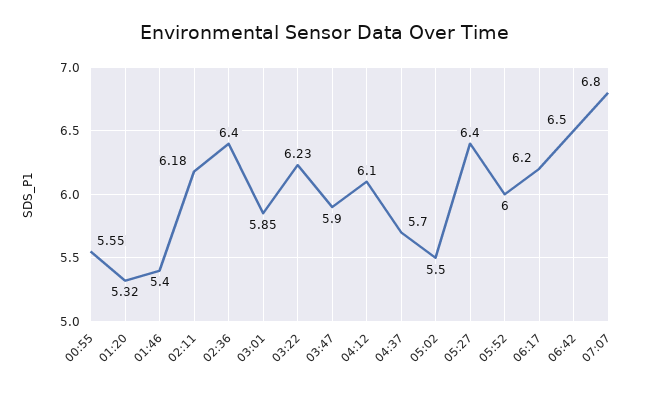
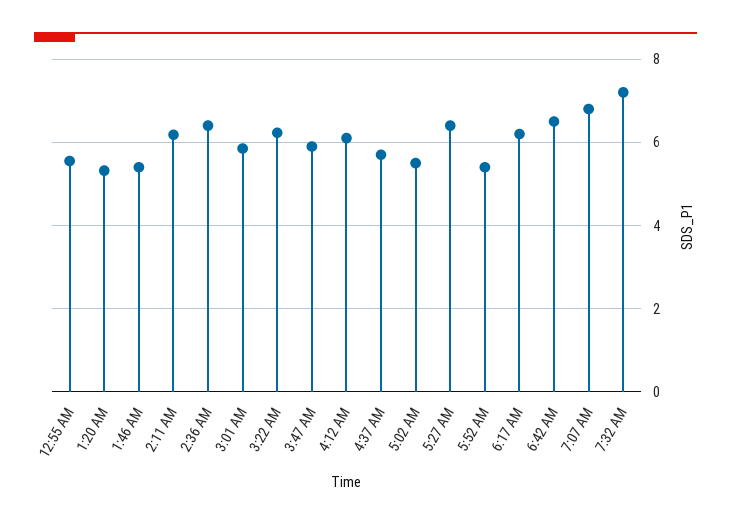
05:52: 6 -> 5.4
7:32 AM: none -> 7.2

